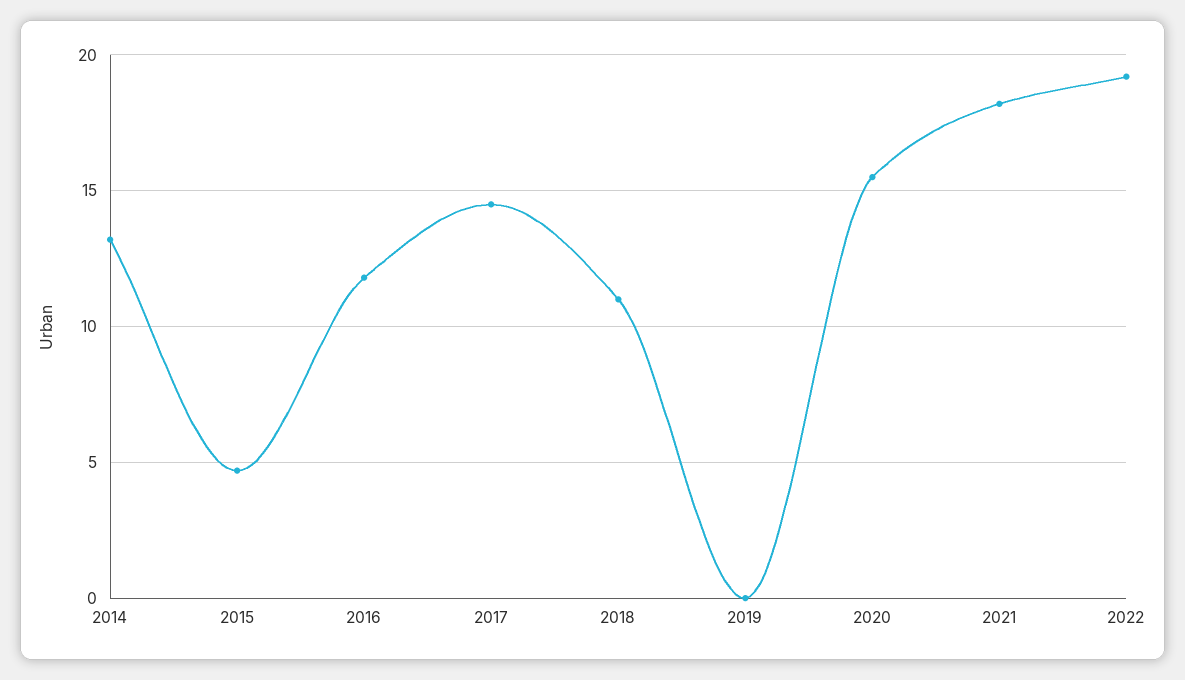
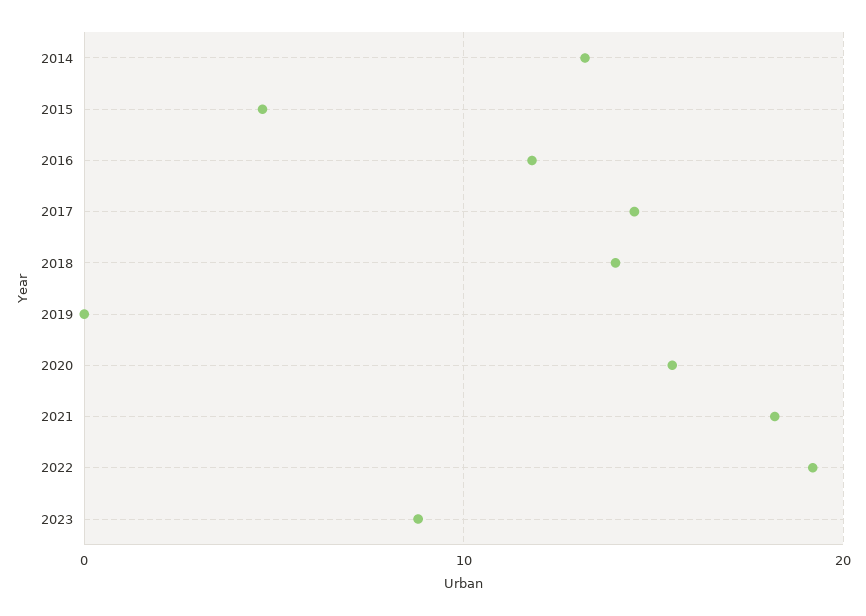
2018: 11 -> 14
2023: none -> 9

